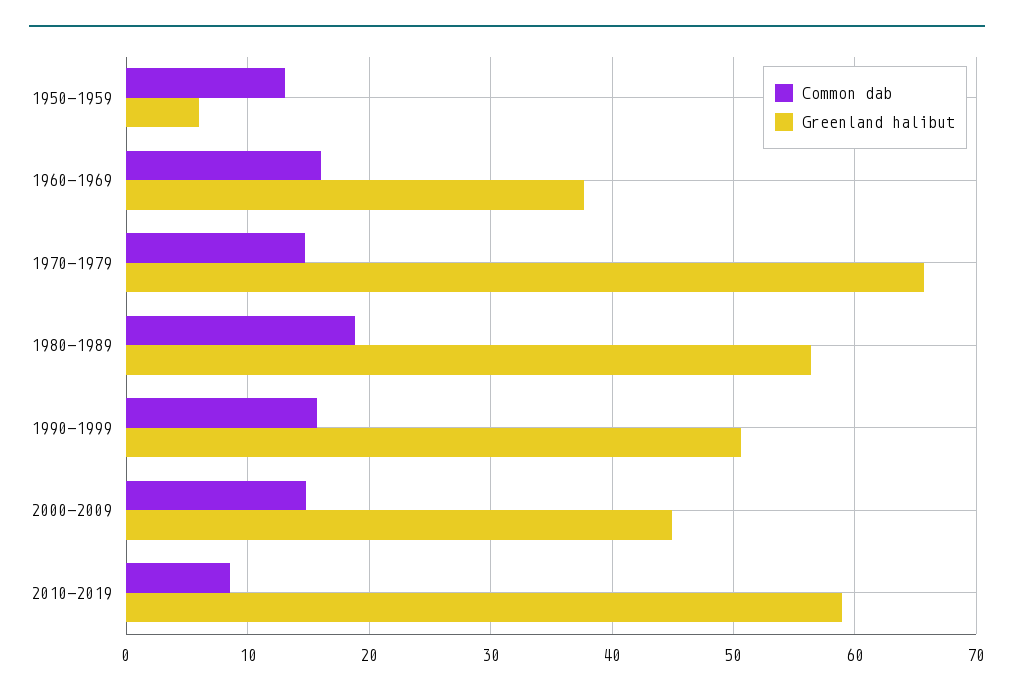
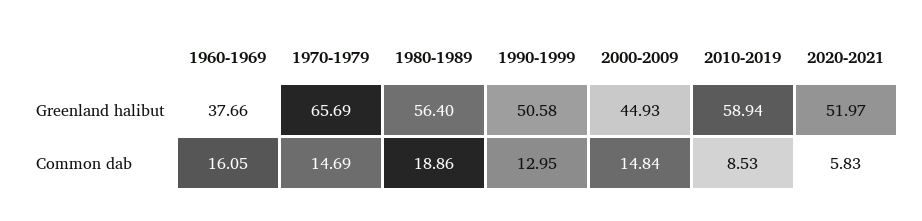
Common dab, 1950-1959: 13 -> none
Greenland halibut, 1950-1959: 6 -> none
Common dab, 1990-1999: 16 -> 12.95
Greenland halibut, 2020-2021: none -> 51.97
Common dab, 2020-2021: none -> 5.83

